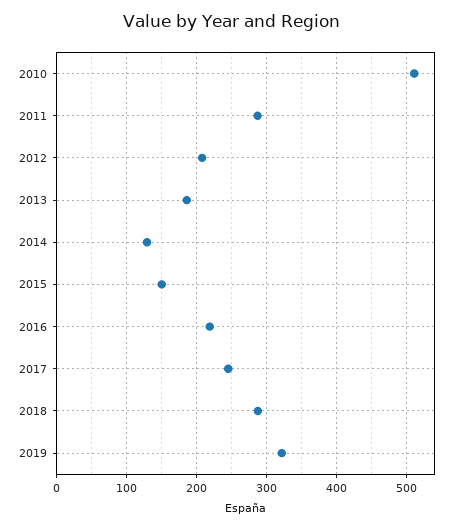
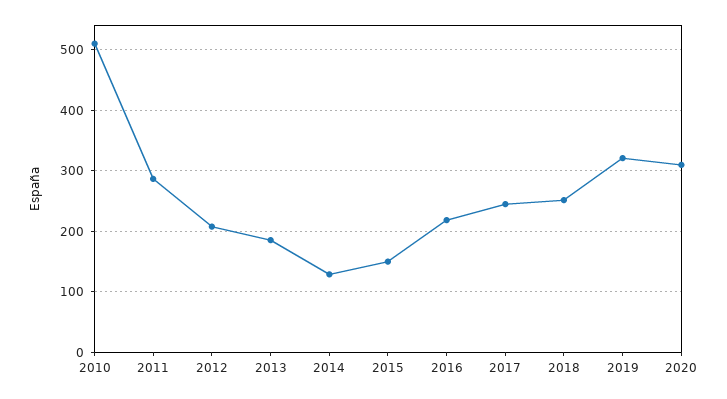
2018: 290 -> 250
2020: none -> 310

